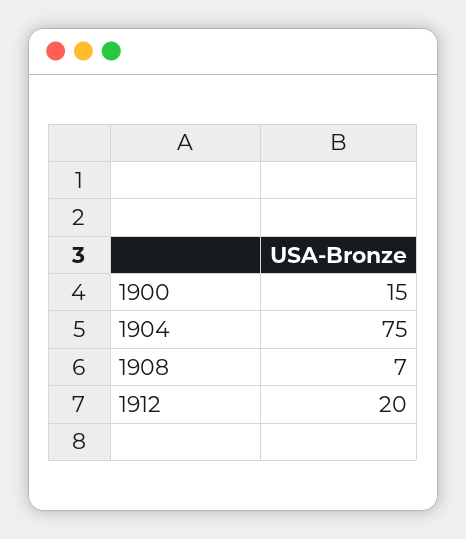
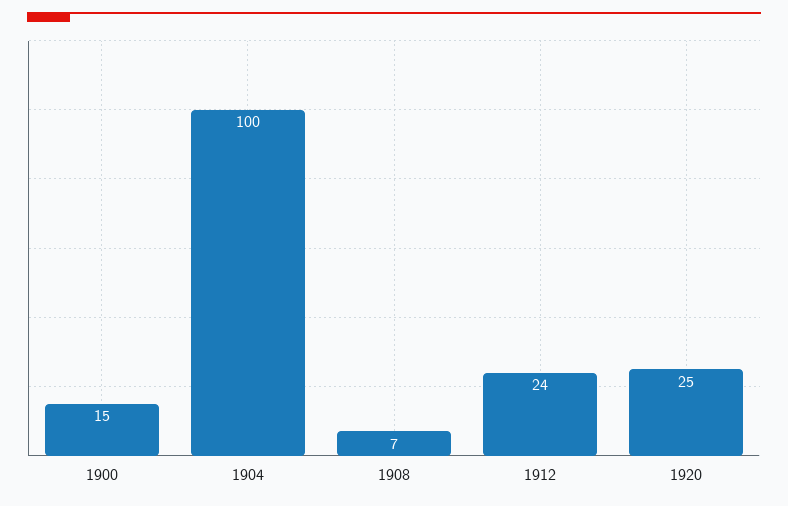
1904: 75 -> 100
1912: 20 -> 24
1920: none -> 25

